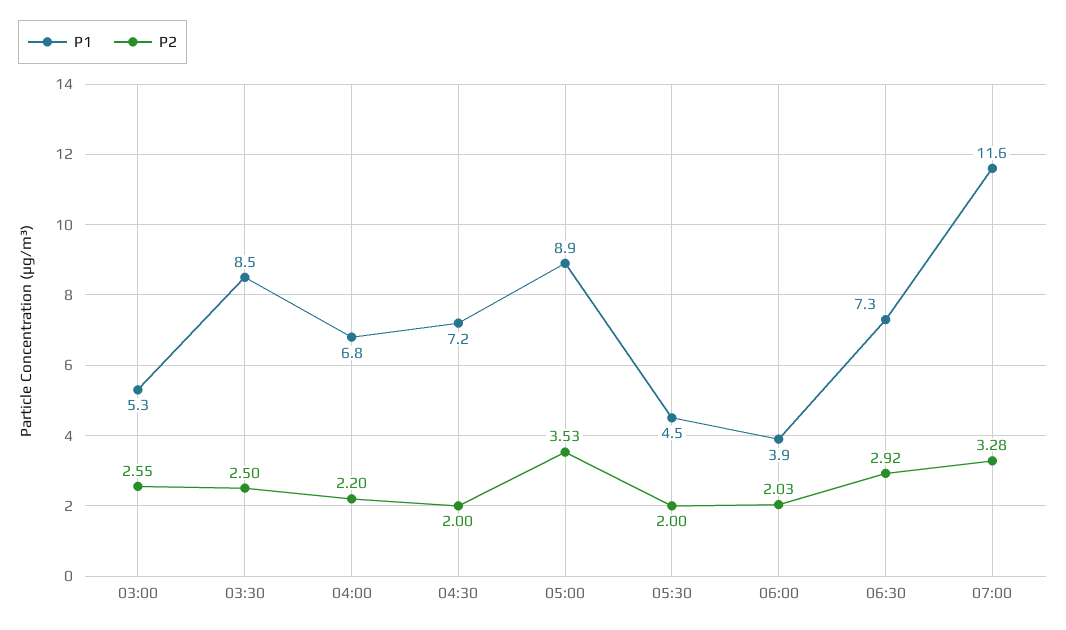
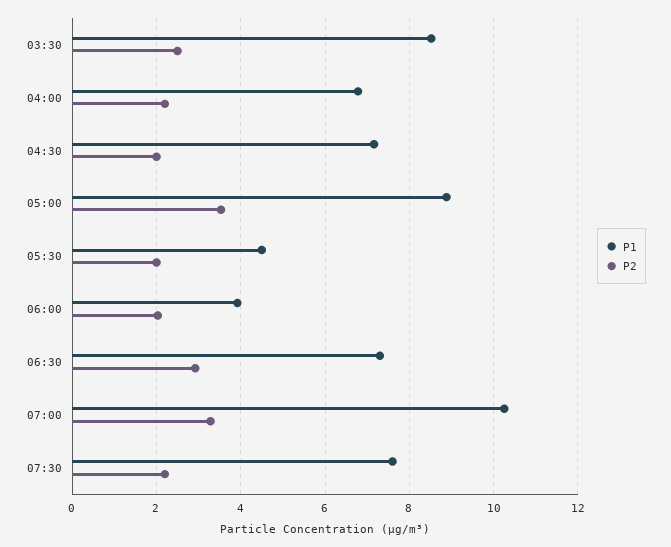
P1, 03:00: 5.3 -> none
P2, 03:00: 2.55 -> none
P1, 07:00: 11.6 -> 10.2
P1, 07:30: none -> 7.6
P2, 07:30: none -> 2.2

